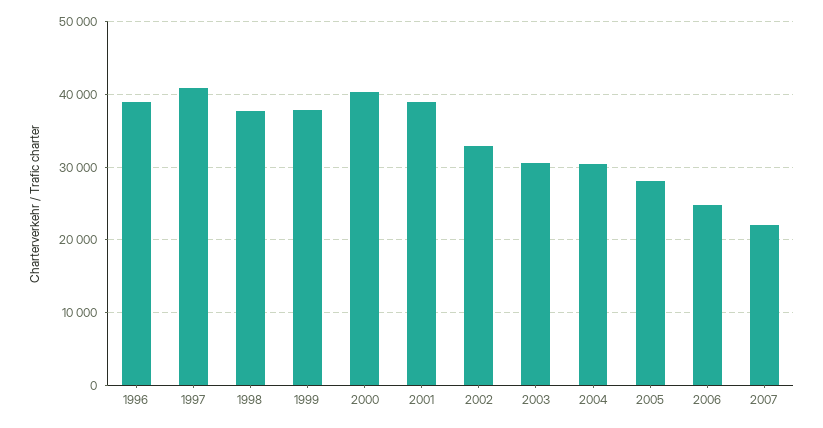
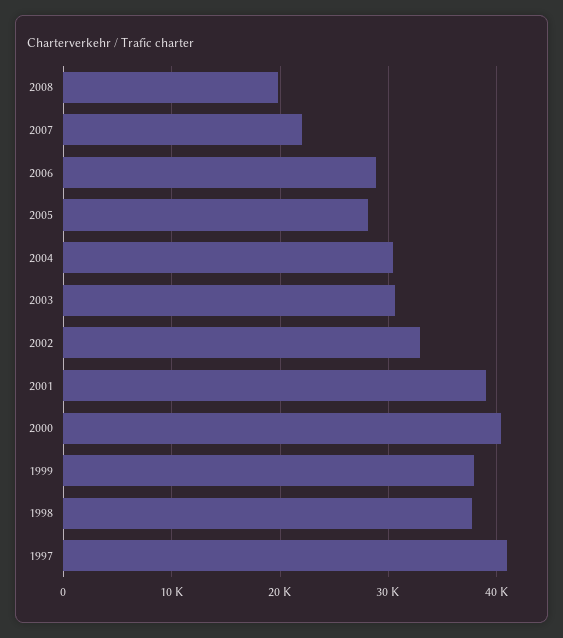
1996: 39000 -> none
2006: 25000 -> 29000
2008: none -> 20000

